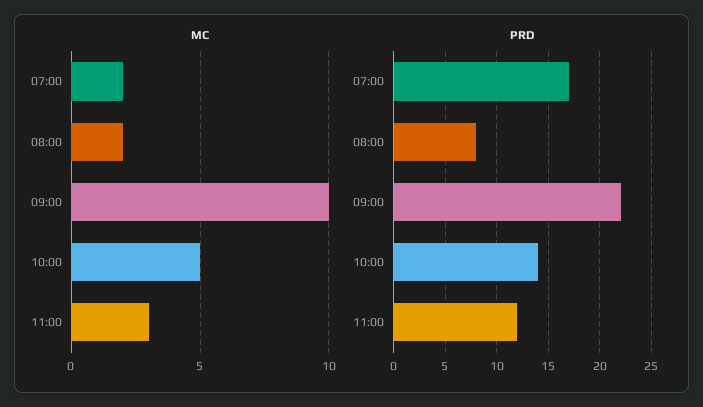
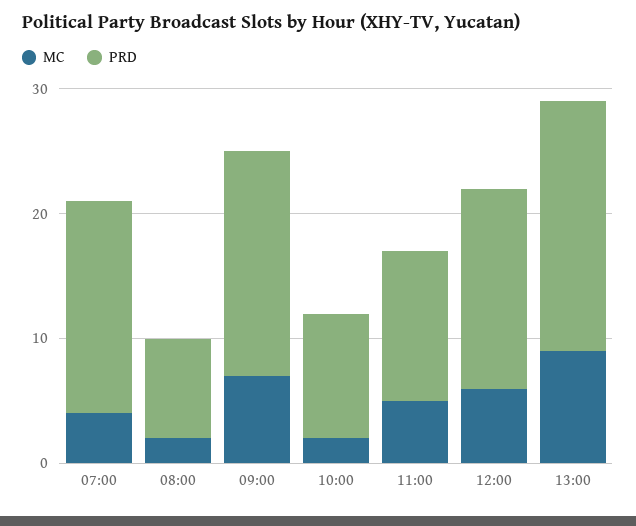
MC, 07:00: 2 -> 4
MC, 09:00: 10 -> 7
MC, 10:00: 5 -> 2
MC, 11:00: 3 -> 5
PRD, 09:00: 22 -> 18
PRD, 10:00: 14 -> 10
MC, 12:00: none -> 6
PRD, 12:00: none -> 16
MC, 13:00: none -> 9
PRD, 13:00: none -> 20

